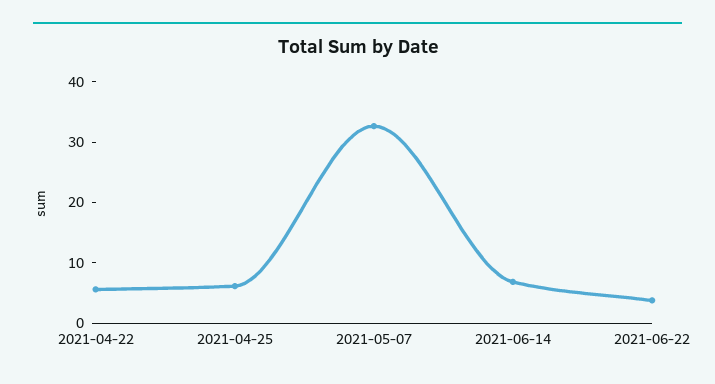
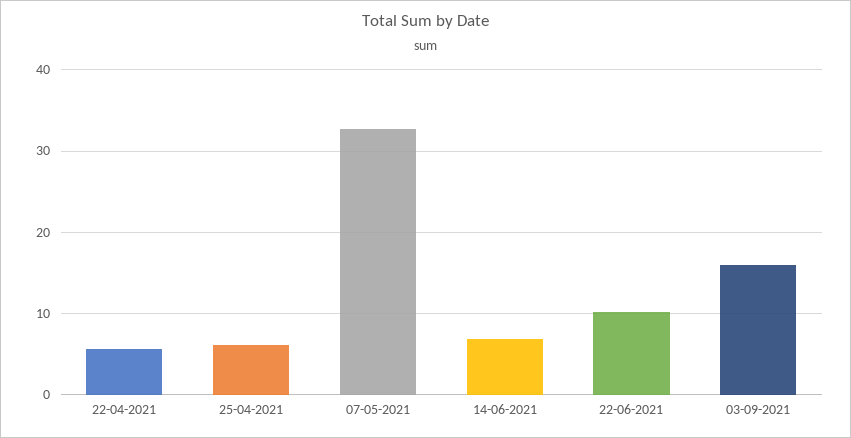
2021-06-22: 4 -> 10
03-09-2021: none -> 16

